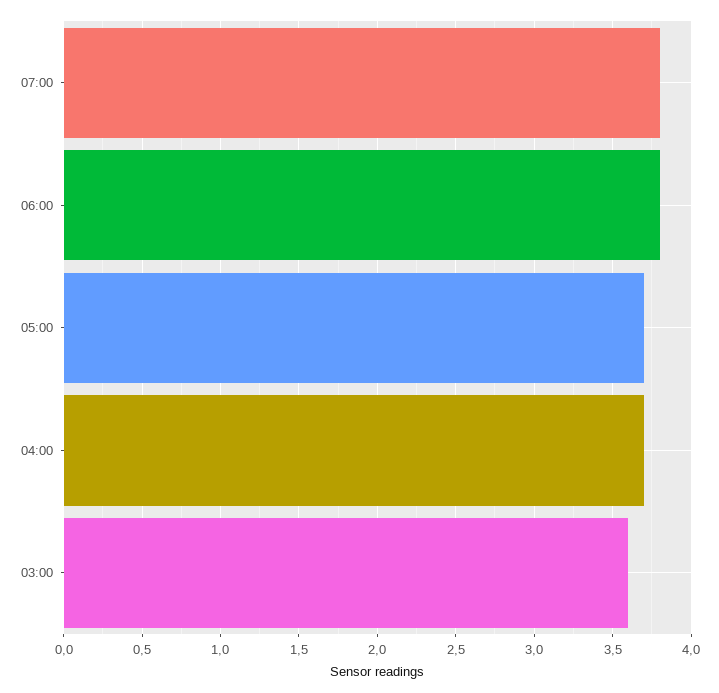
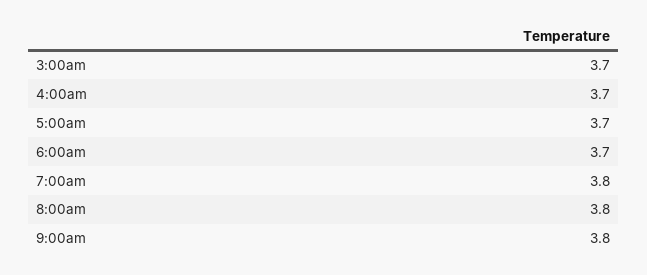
06:00: 3.8 -> 3.7
03:00: 3.6 -> 3.7
8:00am: none -> 3.8
9:00am: none -> 3.8

